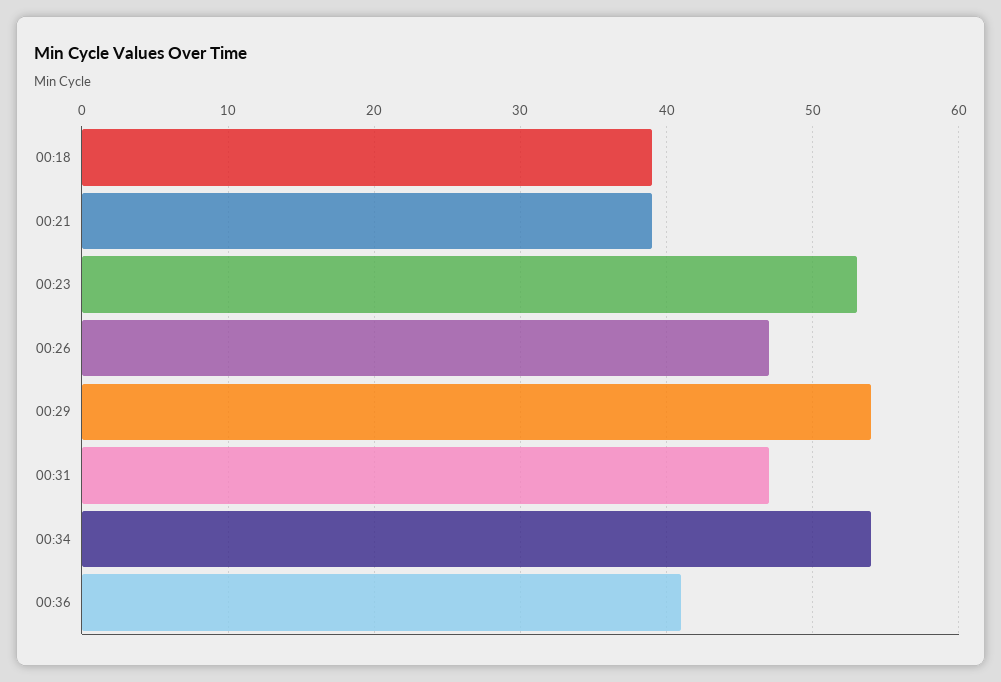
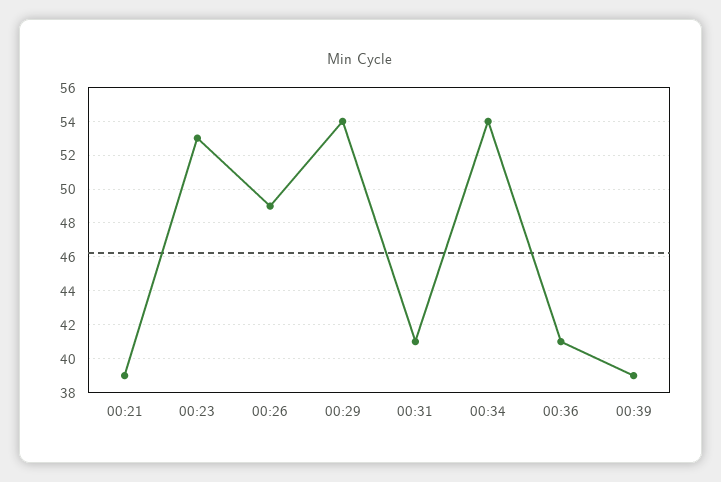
00:18: 39 -> none
00:26: 47 -> 49
00:31: 47 -> 41
00:39: none -> 39

